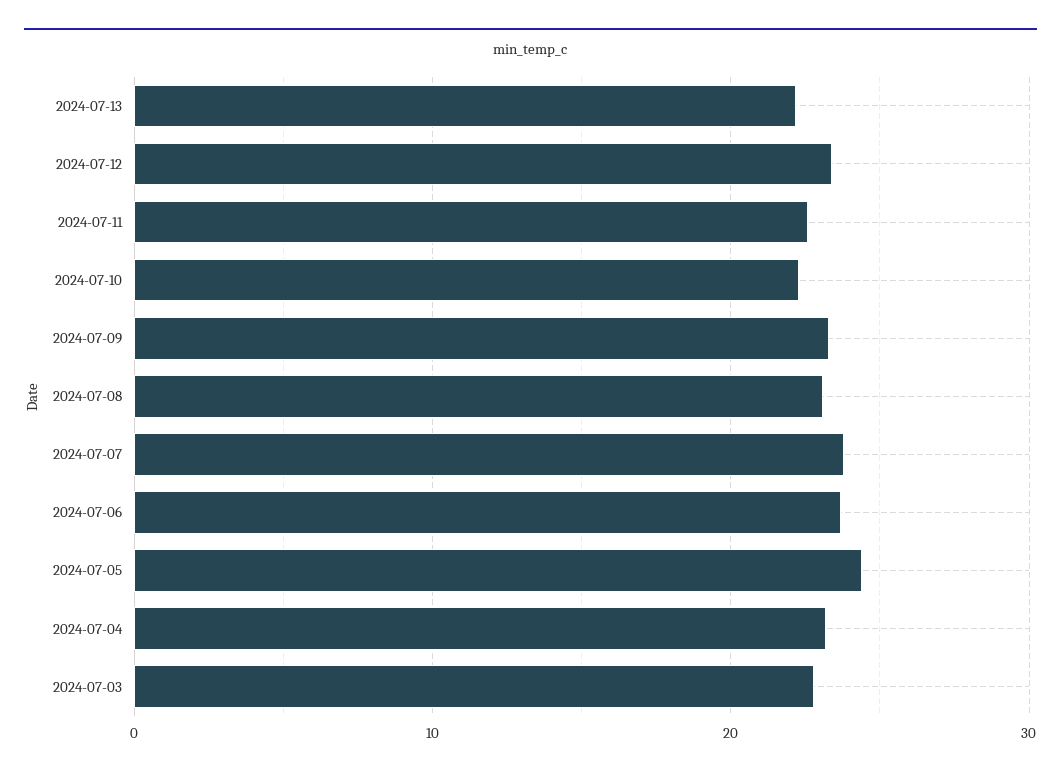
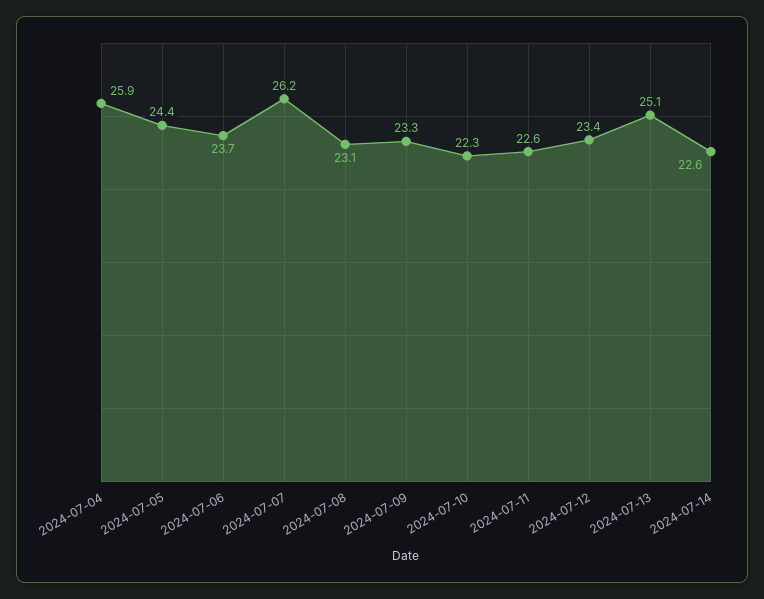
2024-07-13: 22 -> 25.1
2024-07-07: 24 -> 26.2
2024-07-04: 23 -> 25.9
2024-07-03: 23 -> none
2024-07-14: none -> 22.6

